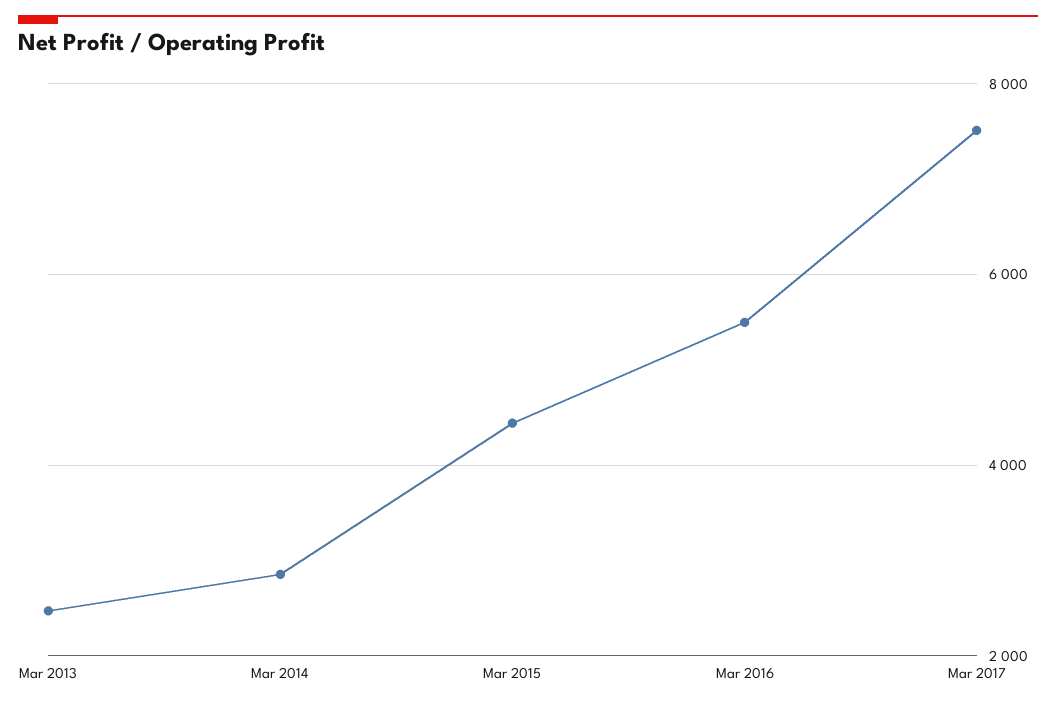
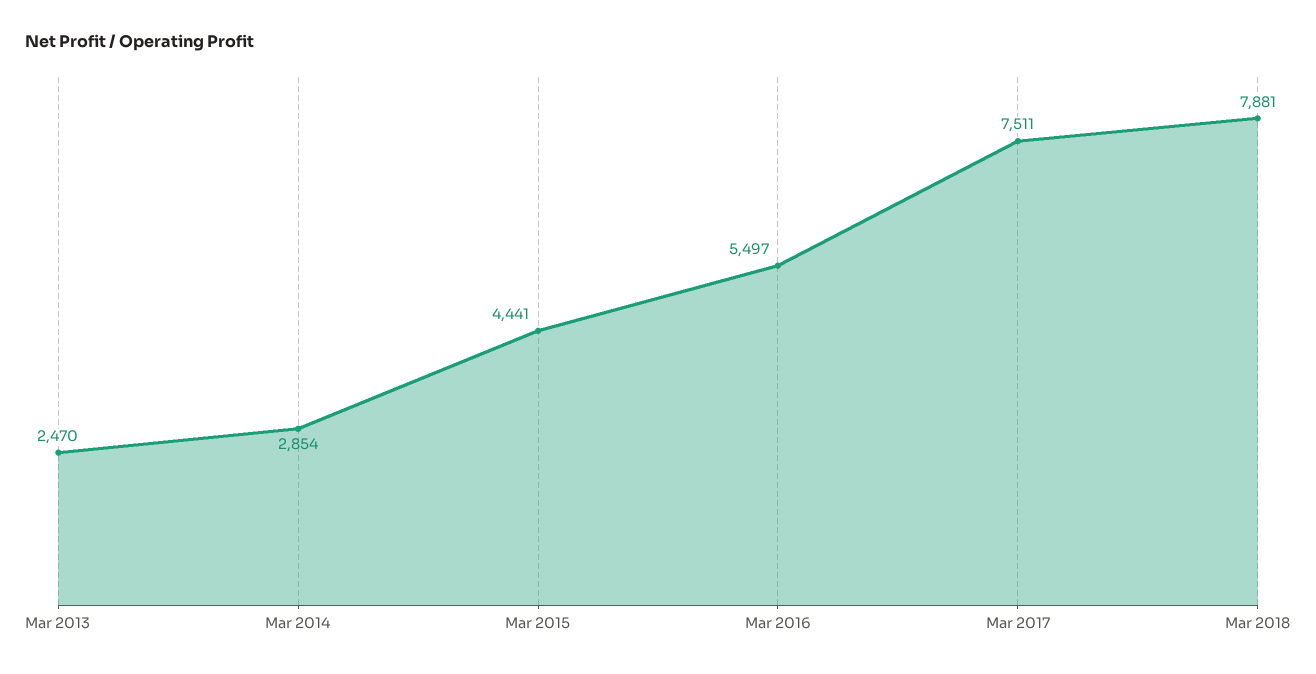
Mar 2018: none -> 7881

